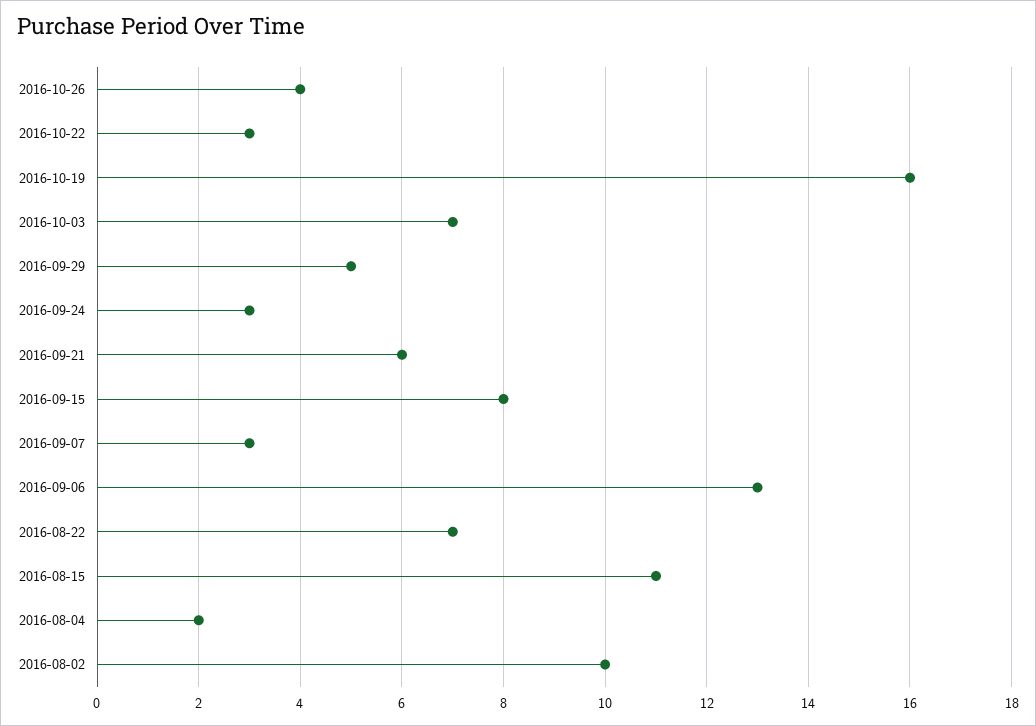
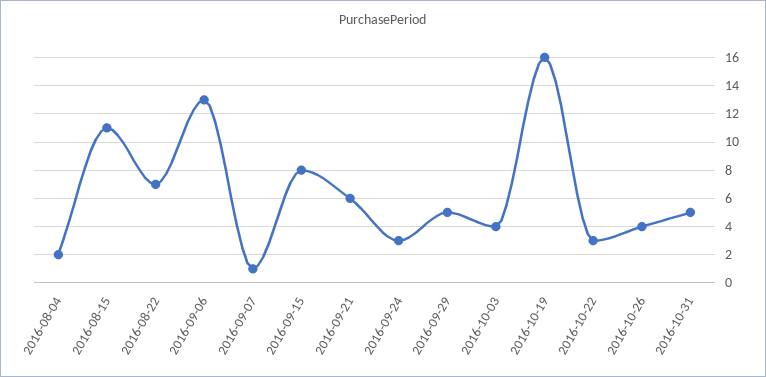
2016-10-03: 7 -> 4
2016-09-07: 3 -> 1
2016-08-02: 10 -> none
2016-10-31: none -> 5

